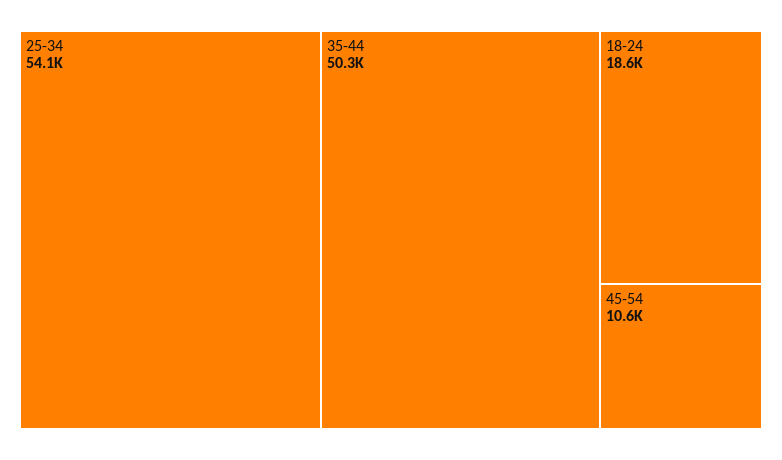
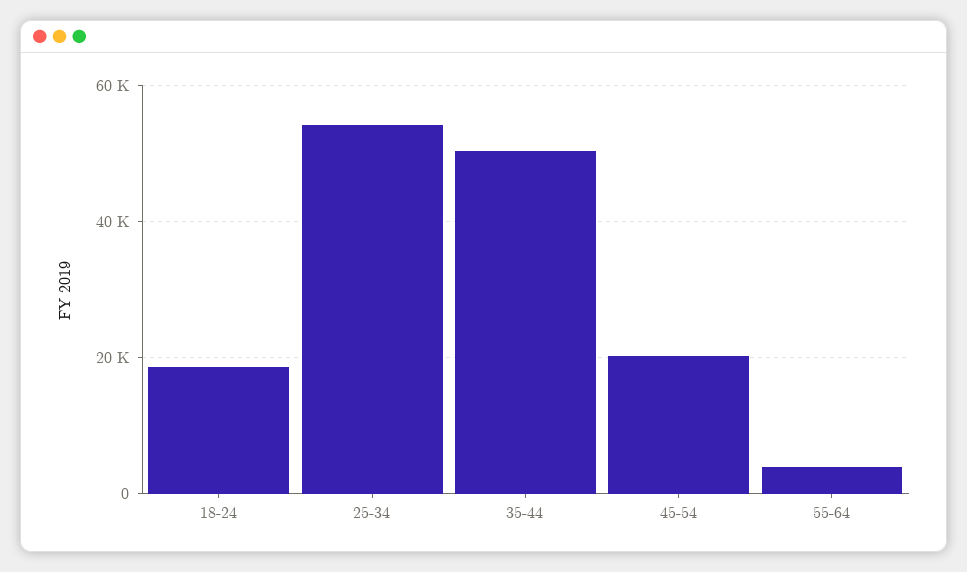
45-54: 10600 -> 20000
55-64: none -> 4000

